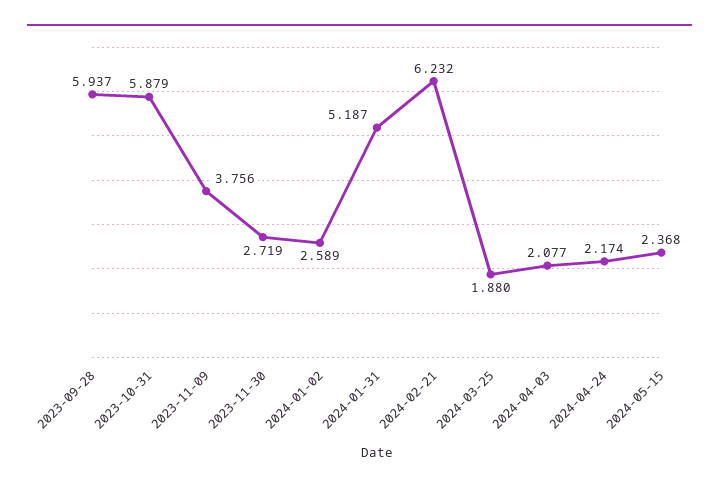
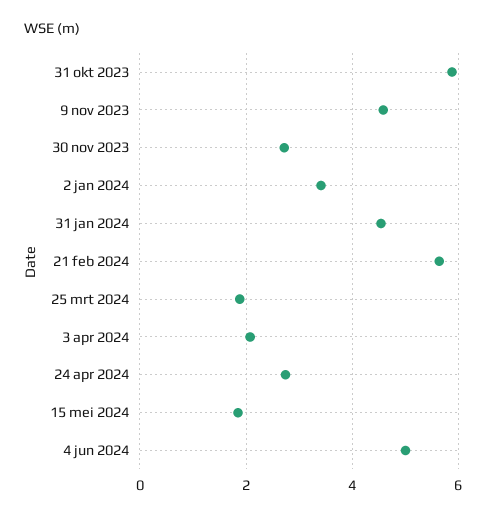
2023-09-28: 5.937 -> none
2023-11-09: 3.756 -> 4.6
2024-01-02: 2.589 -> 3.4
2024-01-31: 5.187 -> 4.6
2024-02-21: 6.232 -> 5.6
2024-04-24: 2.174 -> 2.8
2024-05-15: 2.368 -> 1.8
4 jun 2024: none -> 5

